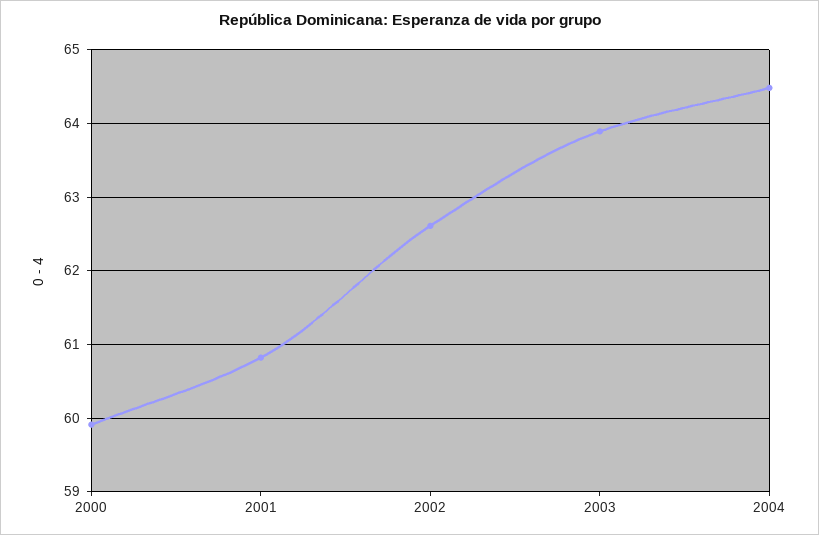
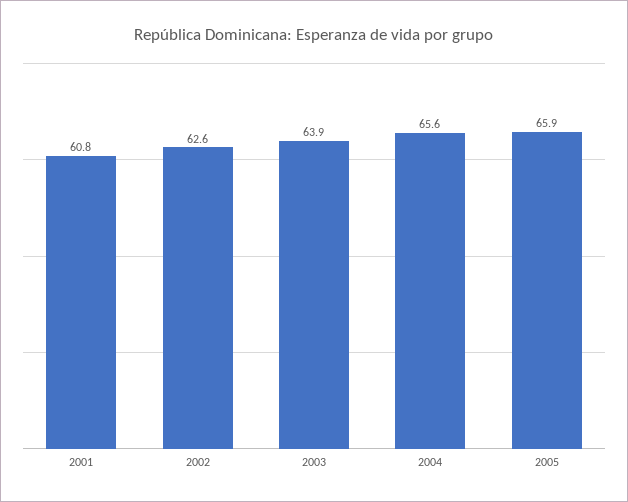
2000: 59.9 -> none
2004: 64.5 -> 65.6
2005: none -> 65.9

